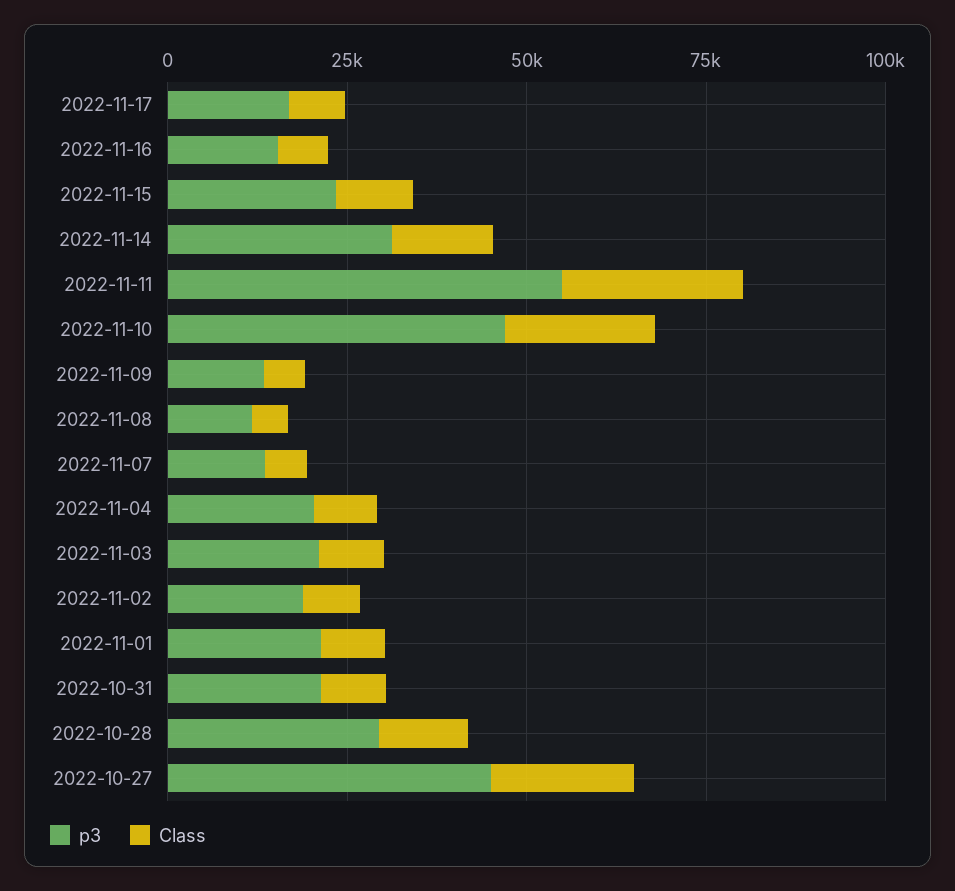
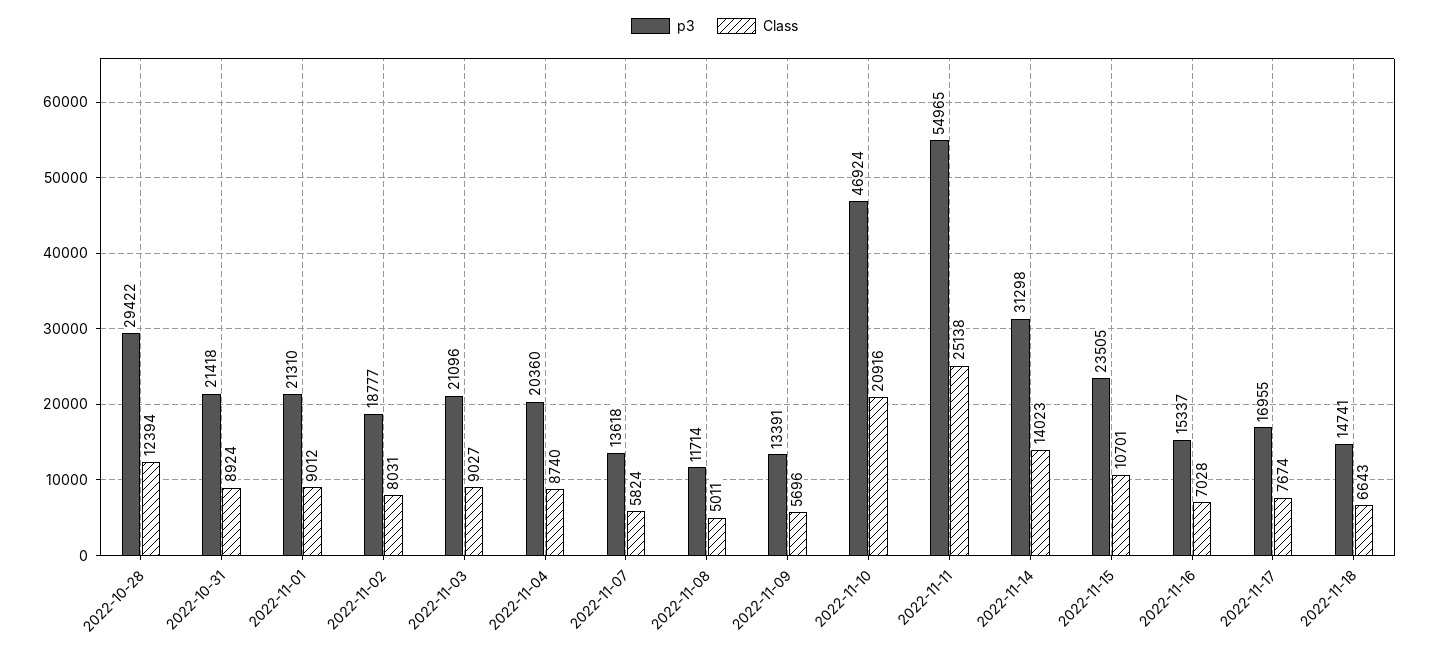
p3, 2022-10-27: 45000 -> none
Class, 2022-10-27: 20000 -> none
p3, 2022-11-18: none -> 14741
Class, 2022-11-18: none -> 6643

